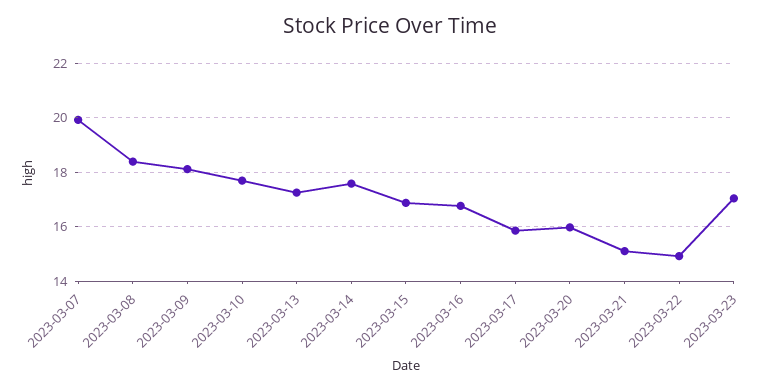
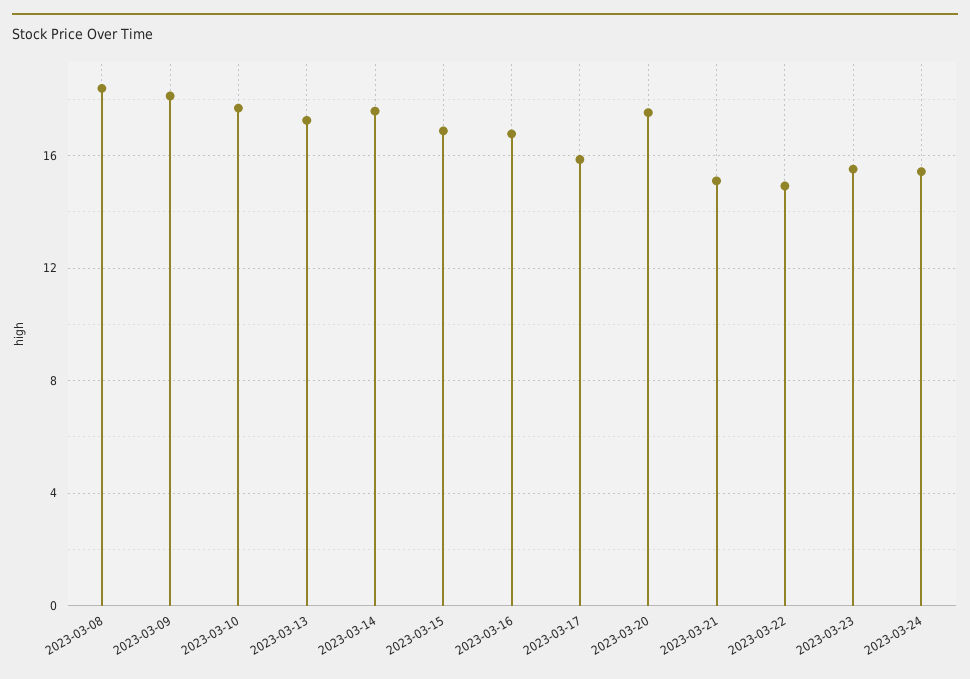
2023-03-07: 20 -> none
2023-03-20: 16 -> 17.5
2023-03-23: 17 -> 15.5
2023-03-24: none -> 15.5

